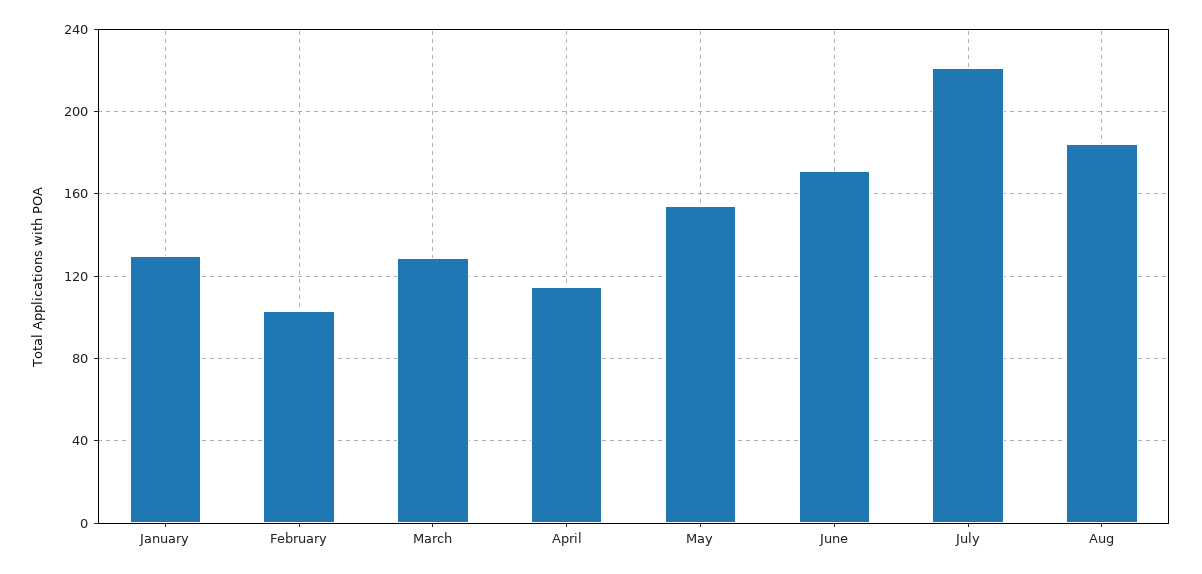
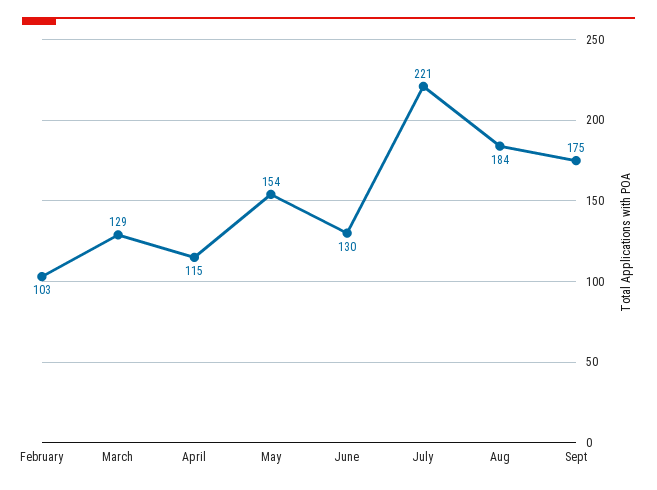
January: 130 -> none
June: 170 -> 130
Sept: none -> 175

